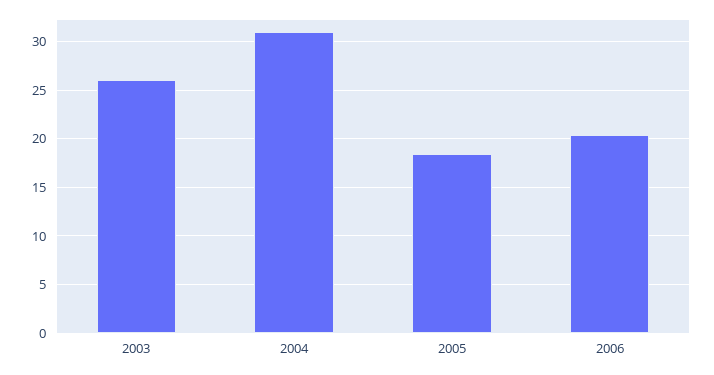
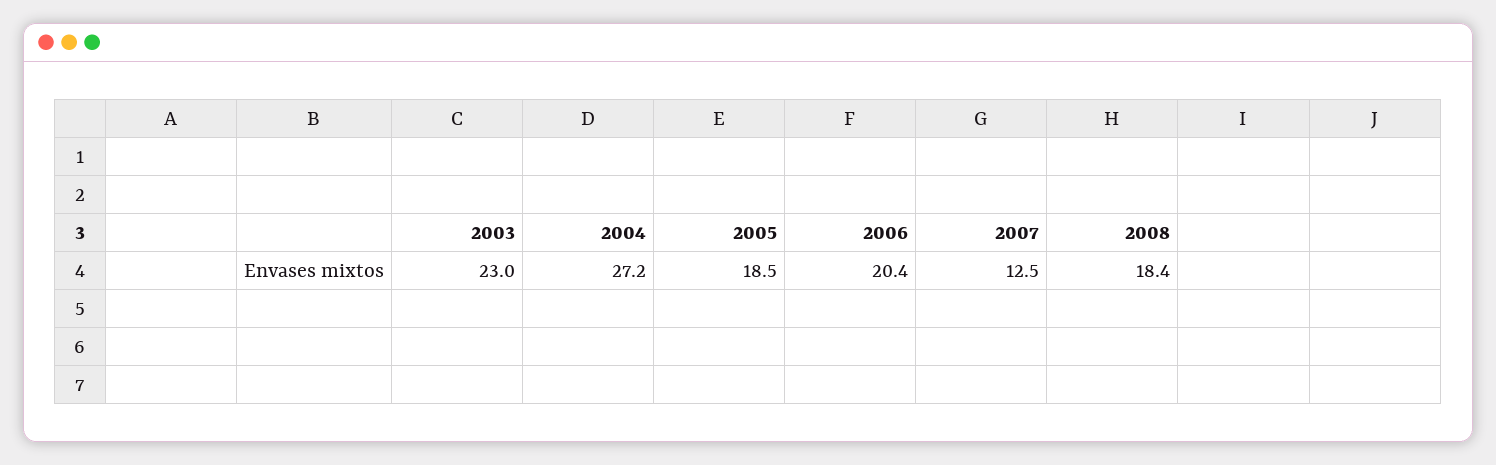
2003: 26 -> 23
2004: 31 -> 27.2
2007: none -> 12.5
2008: none -> 18.4

